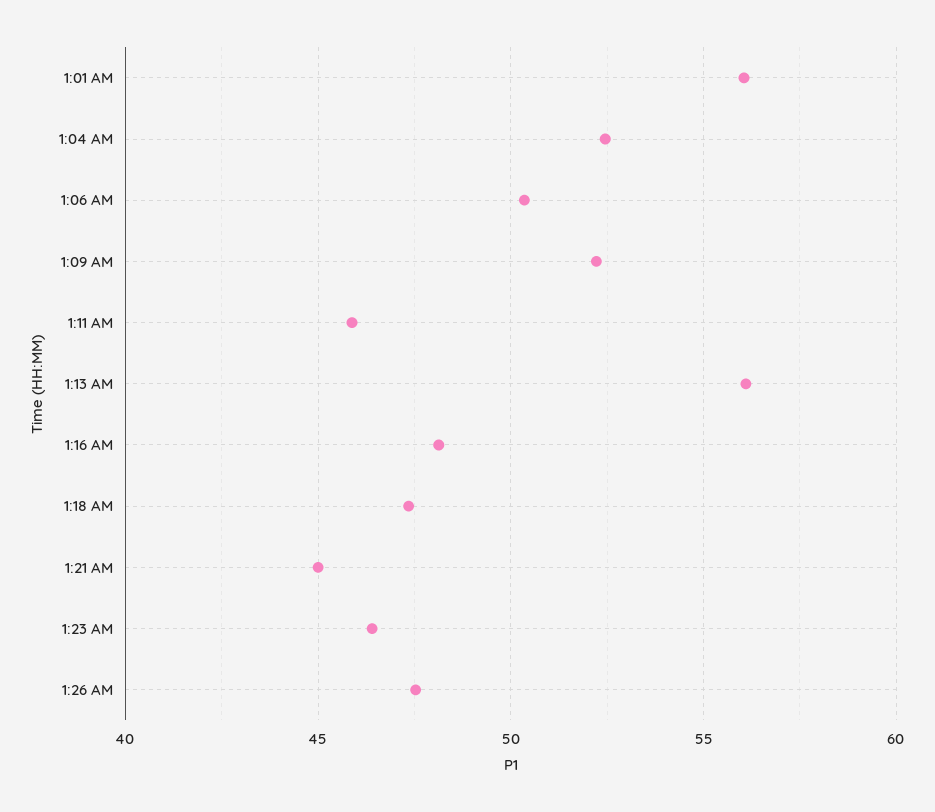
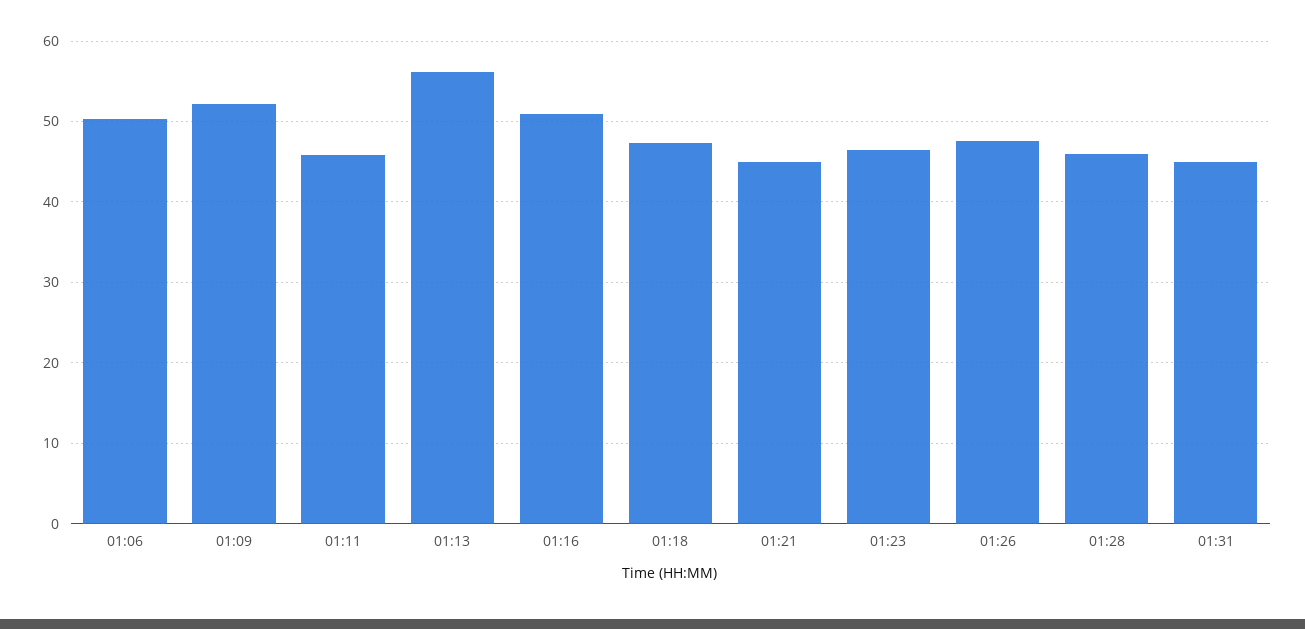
1:01 AM: 56 -> none
1:04 AM: 52.5 -> none
1:16 AM: 48 -> 51
01:28: none -> 46
01:31: none -> 45

